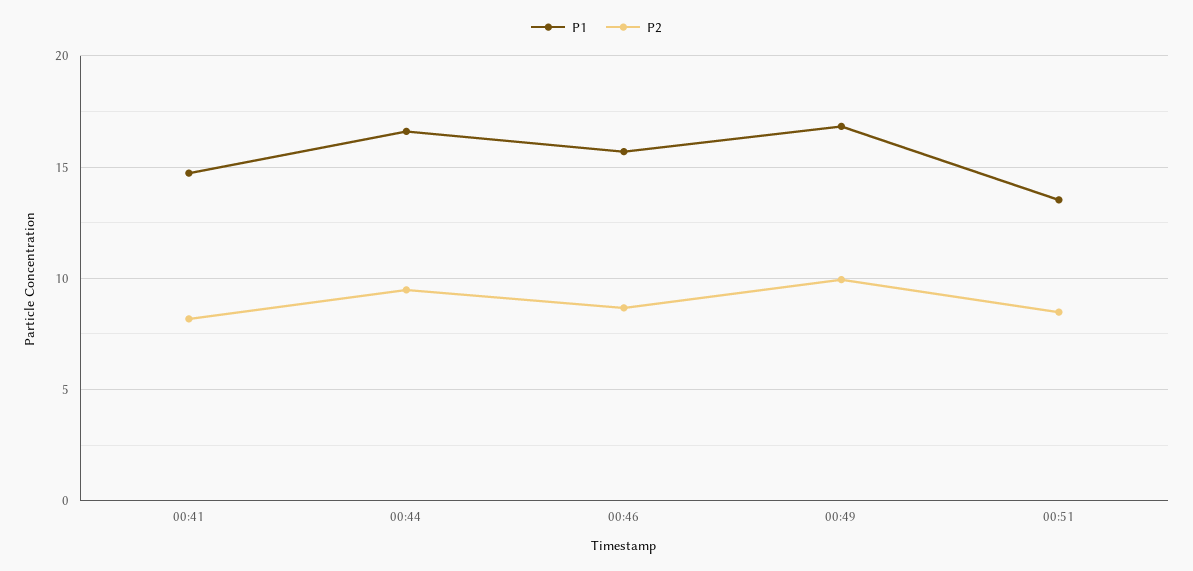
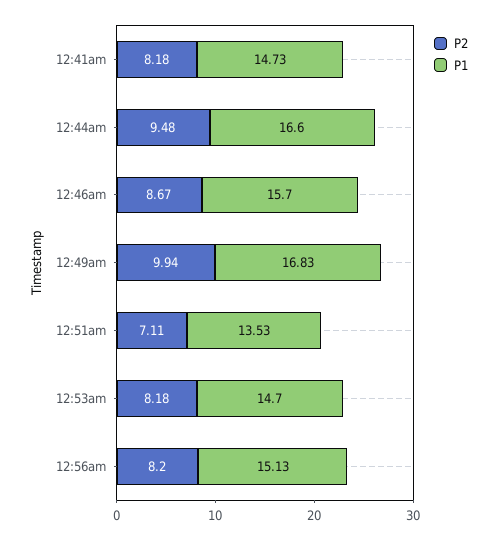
P2, 00:51: 8.5 -> 7.11
P2, 12:53am: none -> 8.18
P1, 12:53am: none -> 14.7
P2, 12:56am: none -> 8.2
P1, 12:56am: none -> 15.13

